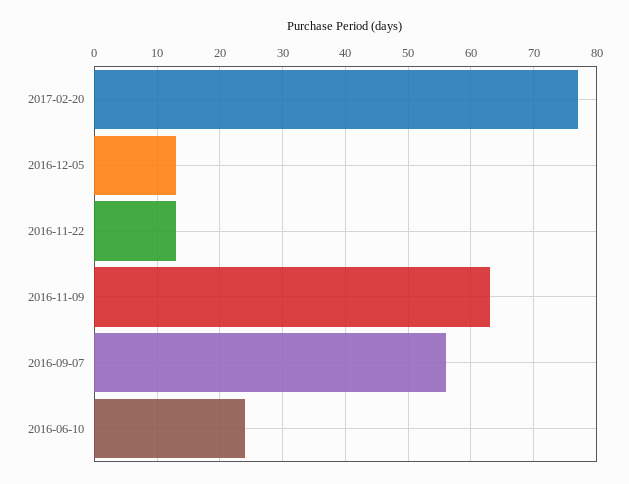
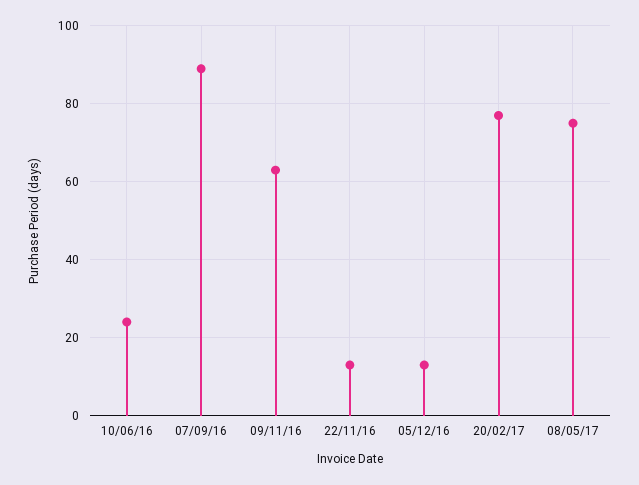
2016-09-07: 56 -> 90
08/05/17: none -> 75

